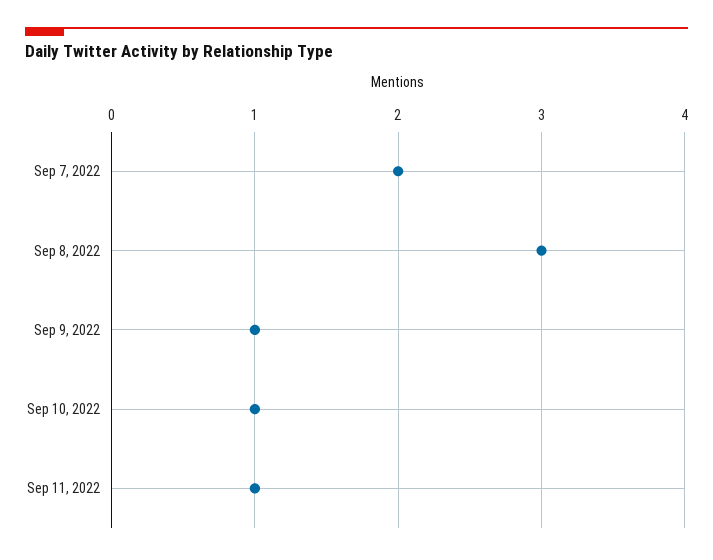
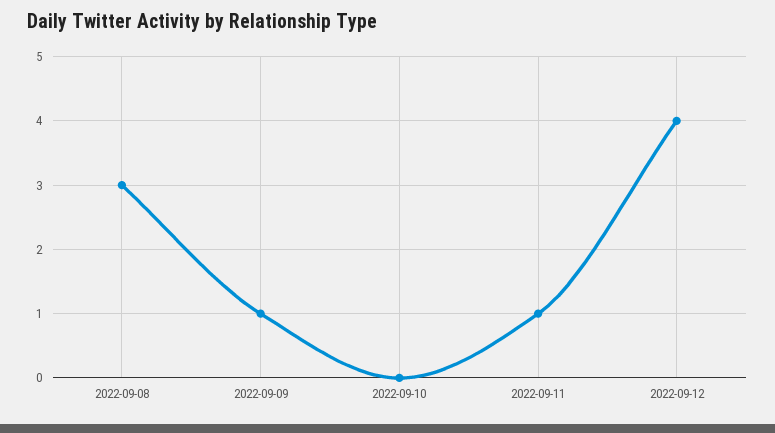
Sep 7, 2022: 2 -> none
Sep 10, 2022: 1 -> 0
2022-09-12: none -> 4

